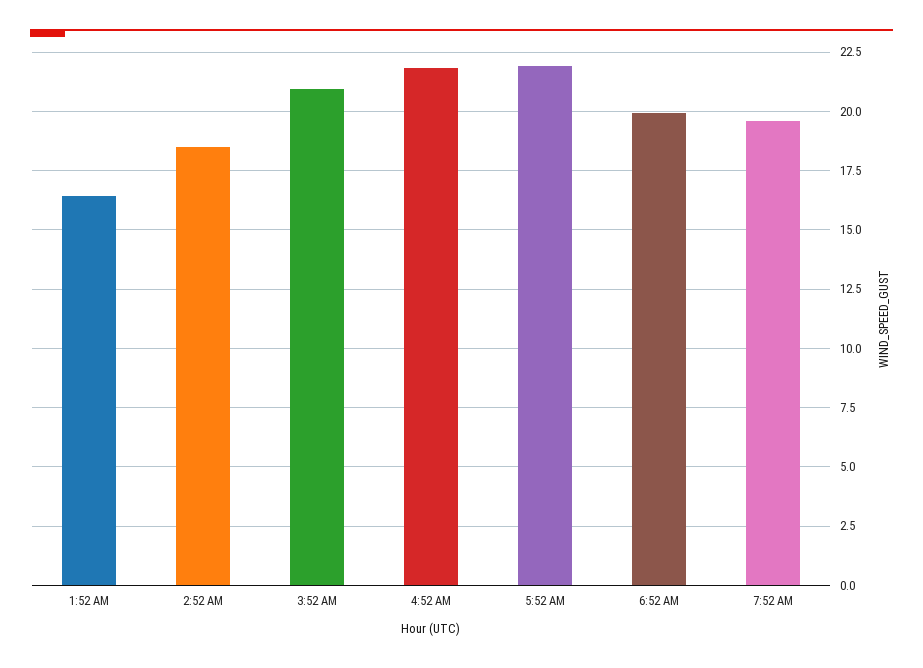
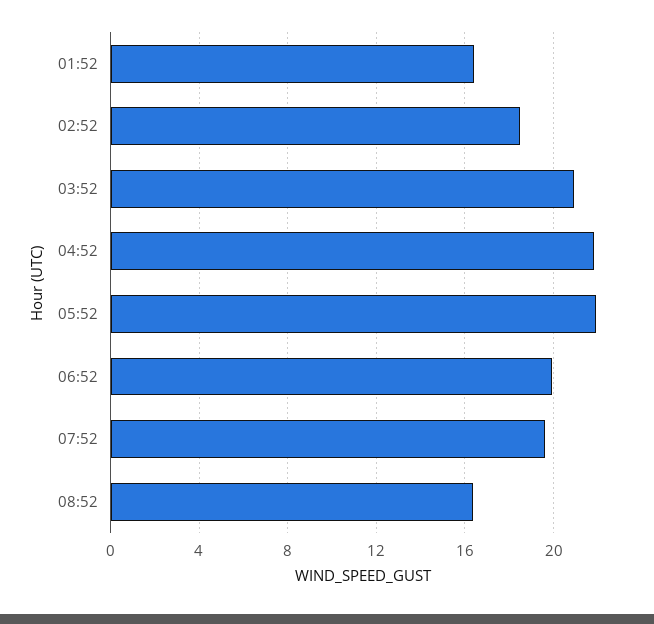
08:52: none -> 16.5

